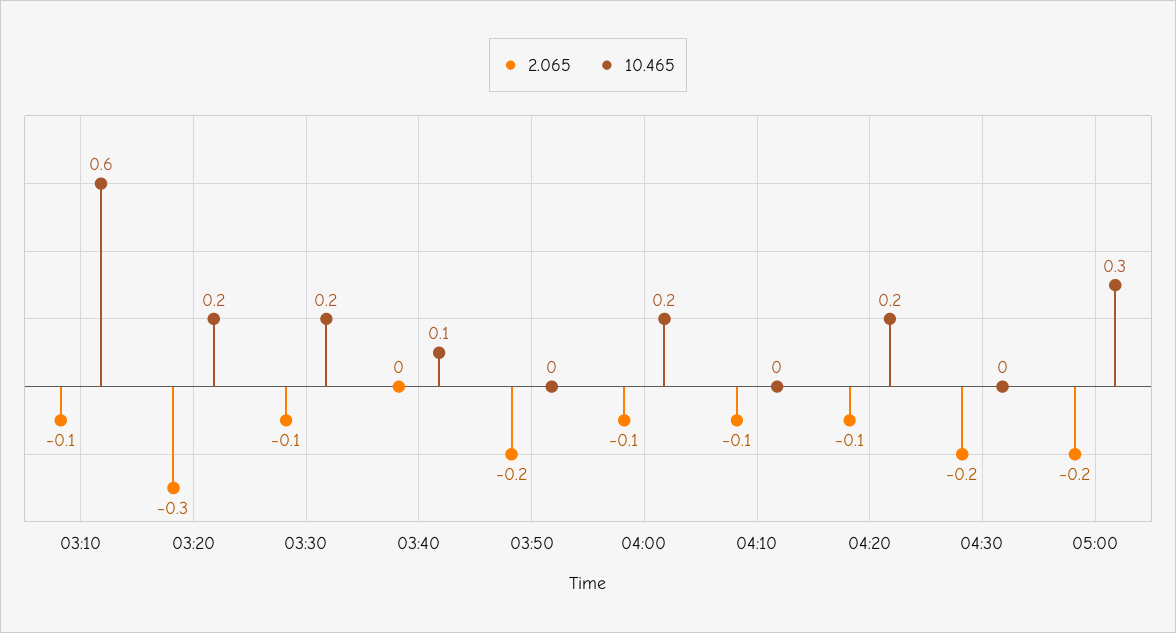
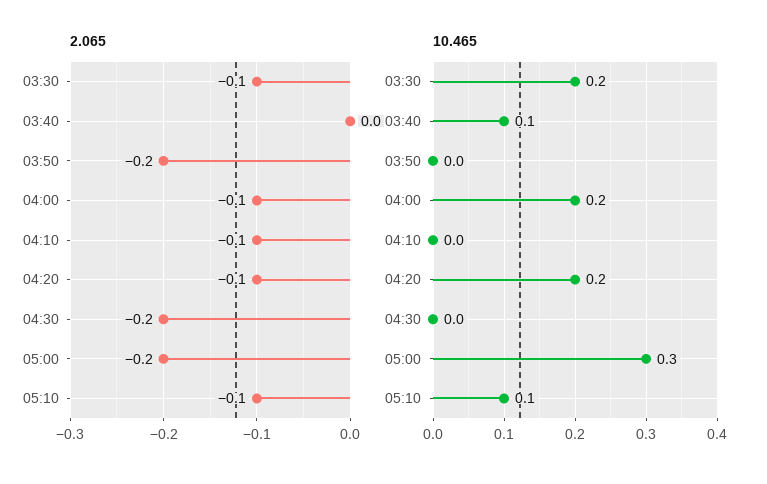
2.065, 03:10: -0.1 -> none
10.465, 03:10: 0.6 -> none
2.065, 03:20: -0.3 -> none
10.465, 03:20: 0.2 -> none
2.065, 05:10: none -> -0.1
10.465, 05:10: none -> 0.1

